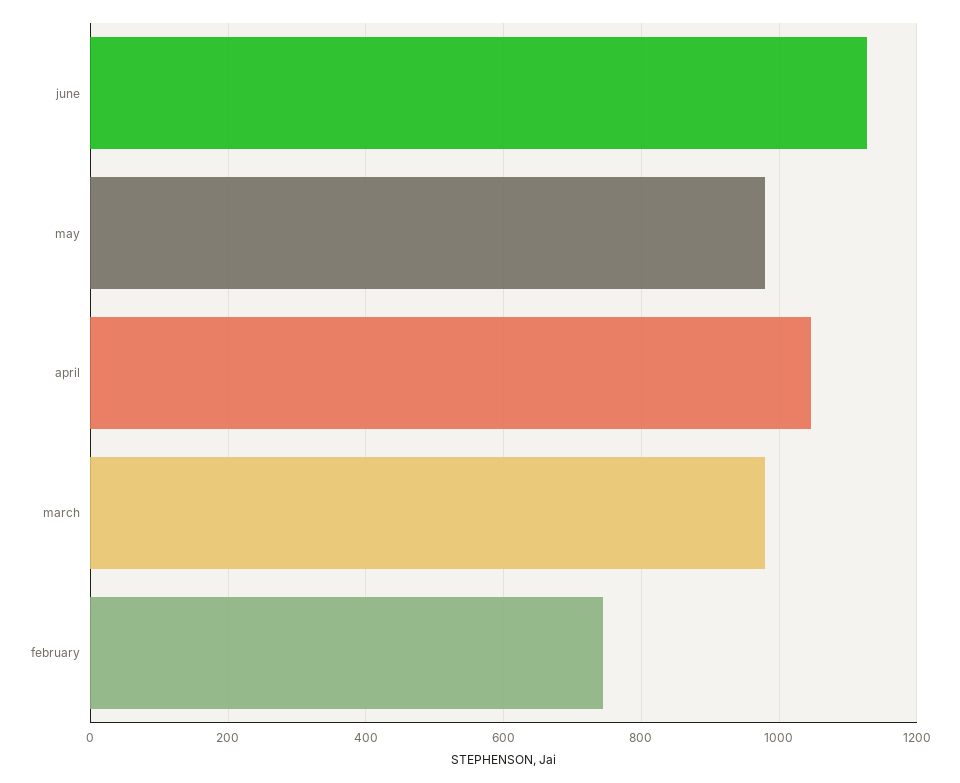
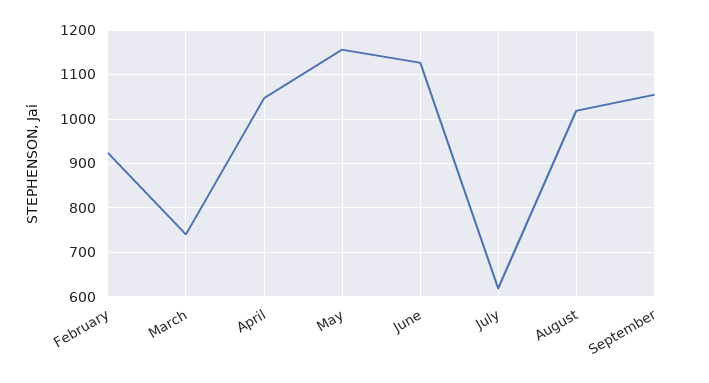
may: 980 -> 1160
march: 980 -> 740
february: 740 -> 920
July: none -> 620
August: none -> 1020
September: none -> 1060

